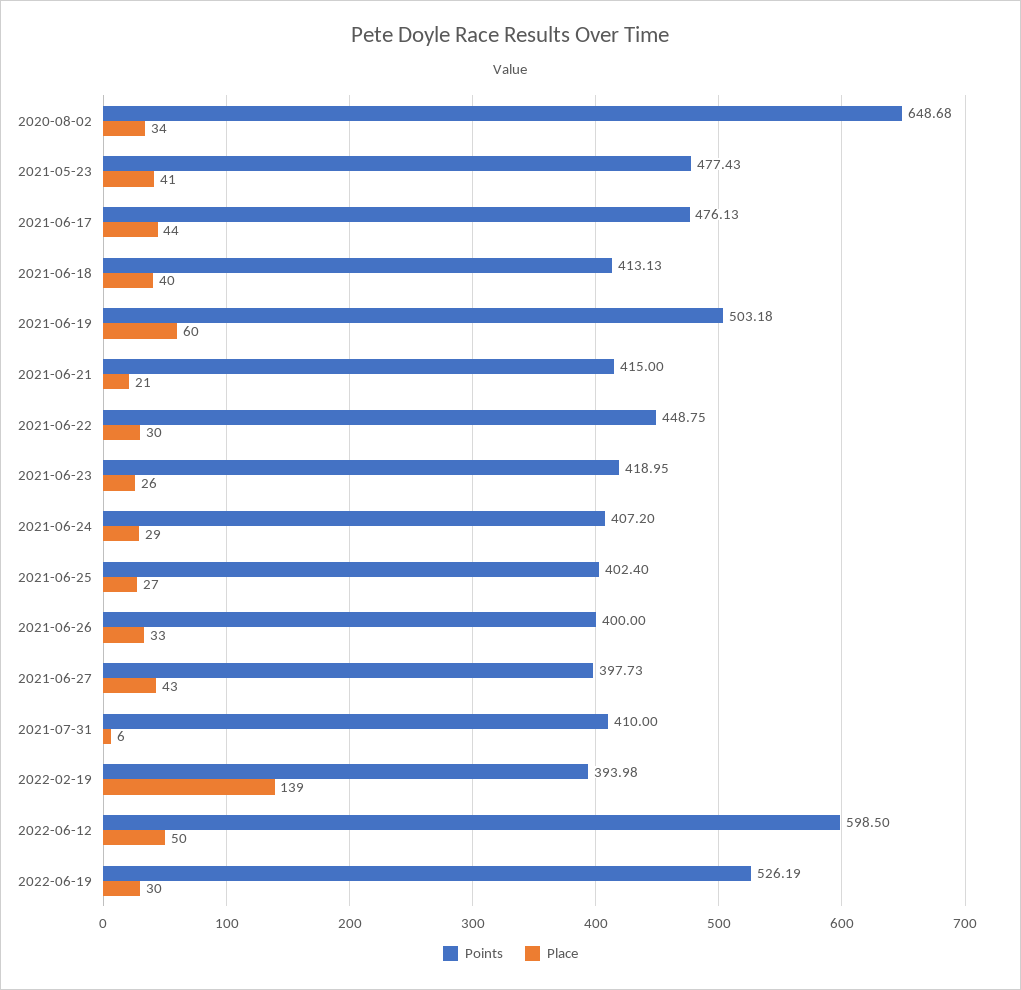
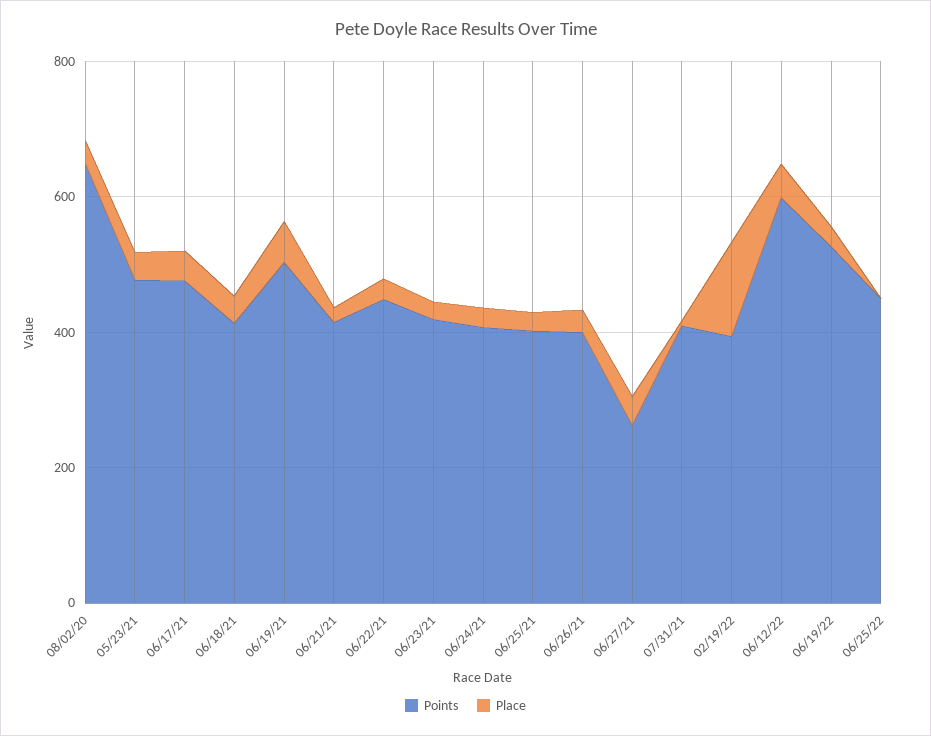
Points, 2021-06-27: 397.73 -> 250
Points, 06/25/22: none -> 450
Place, 06/25/22: none -> 0

